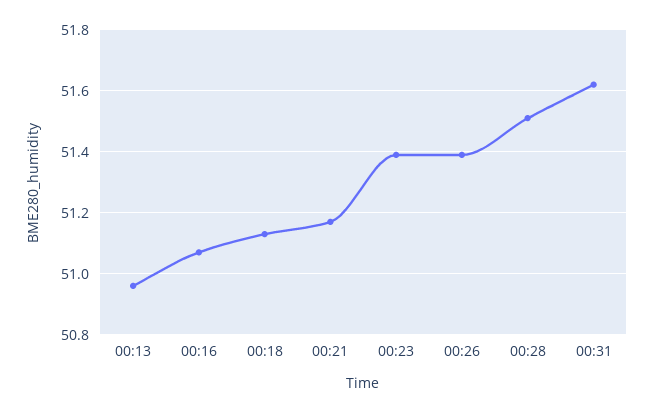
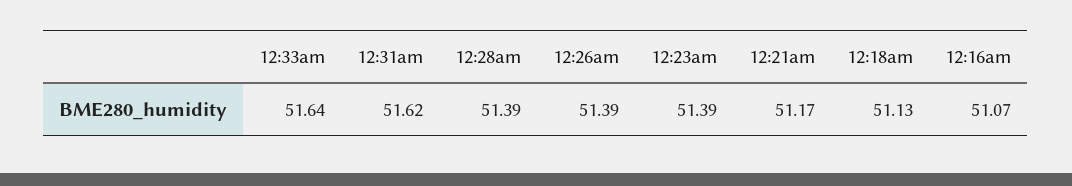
00:13: 50.95 -> none
00:28: 51.5 -> 51.39
12:33am: none -> 51.64

